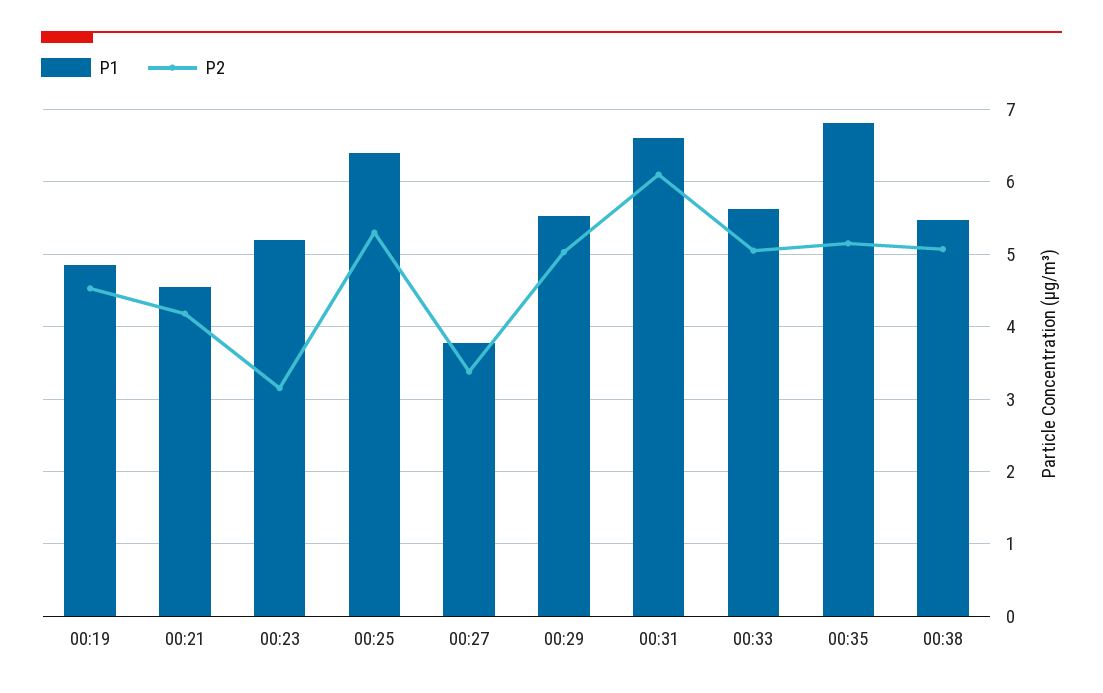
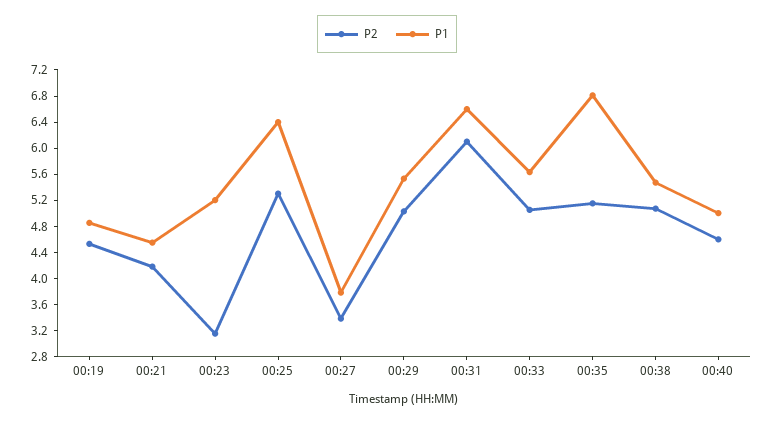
P2, 00:40: none -> 4.6
P1, 00:40: none -> 5

